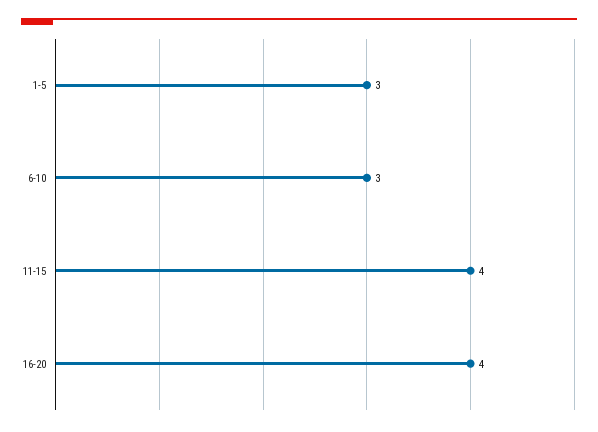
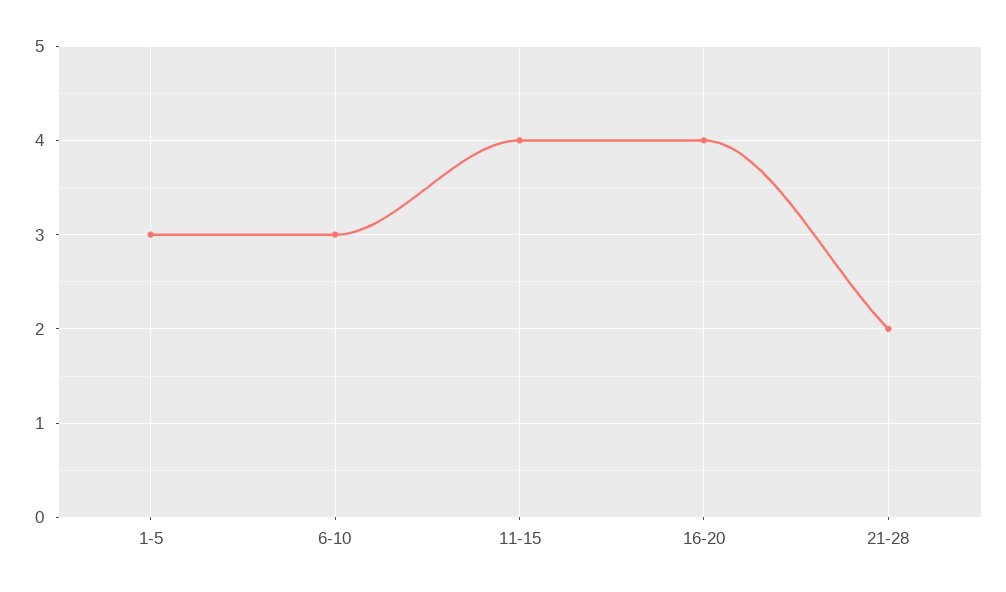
21-28: none -> 2

